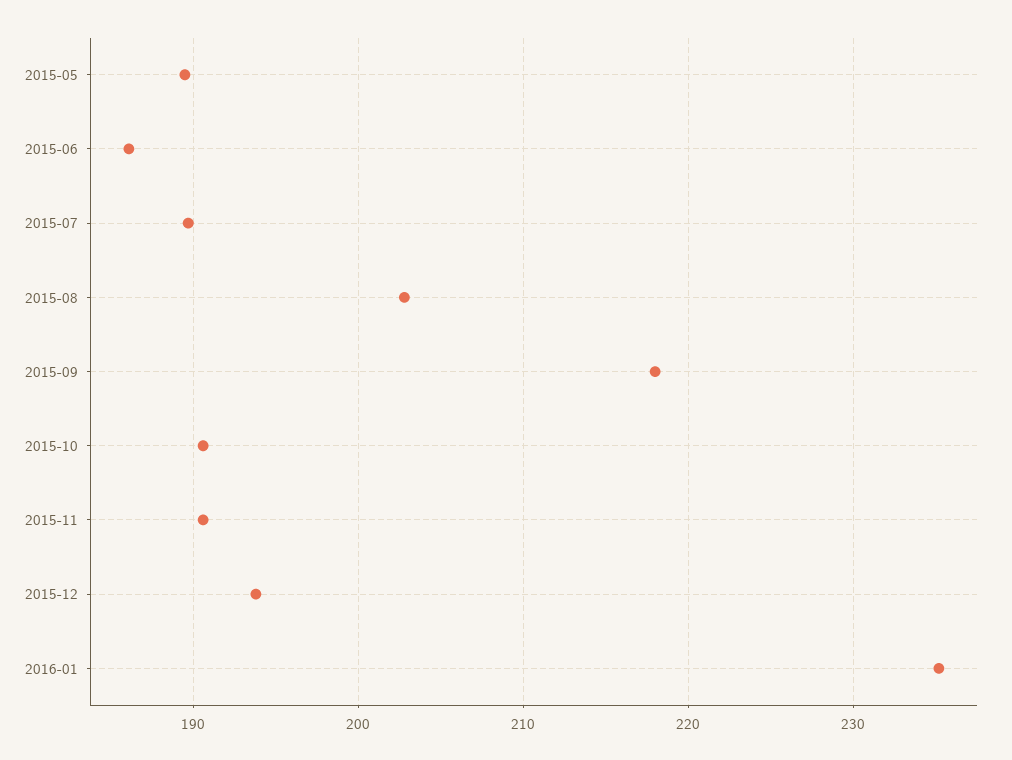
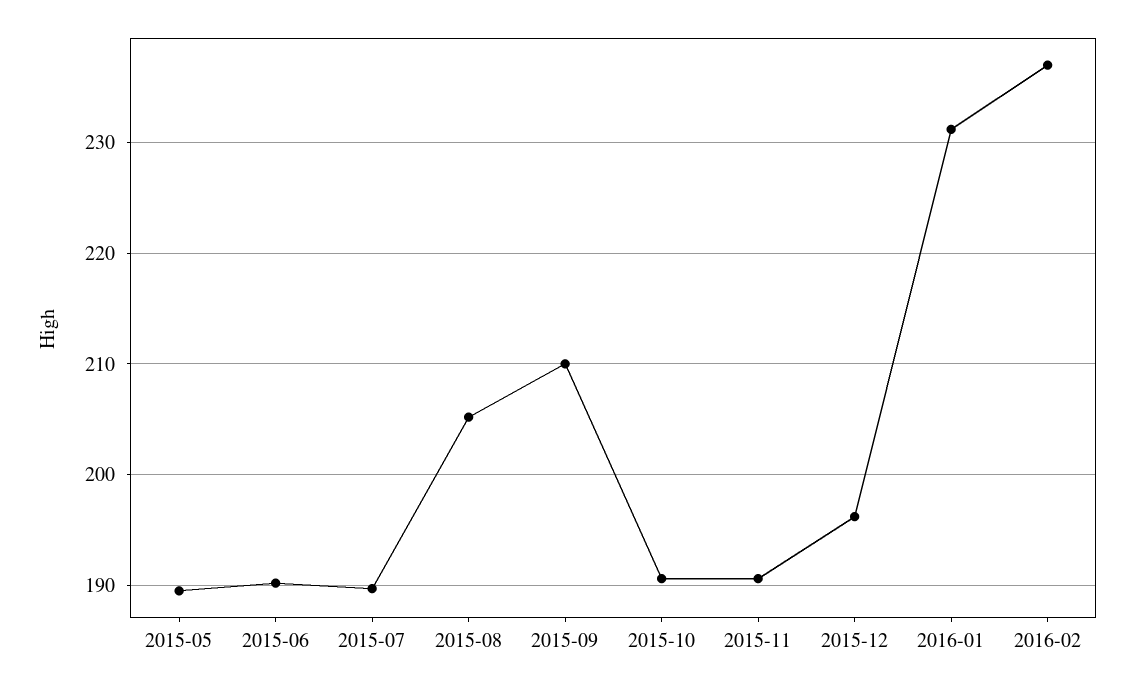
2015-06: 186 -> 190
2015-08: 203 -> 205
2015-09: 218 -> 210
2015-12: 194 -> 196
2016-01: 235 -> 231
2016-02: none -> 237

